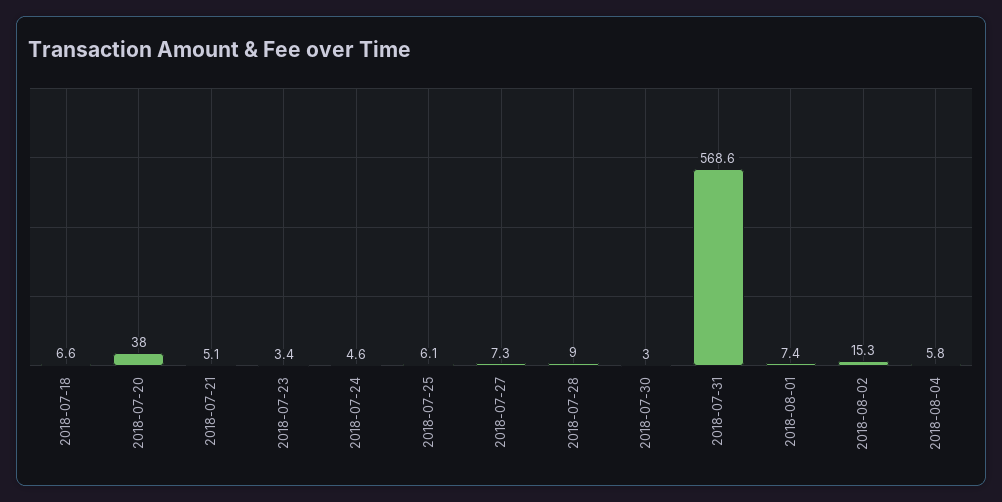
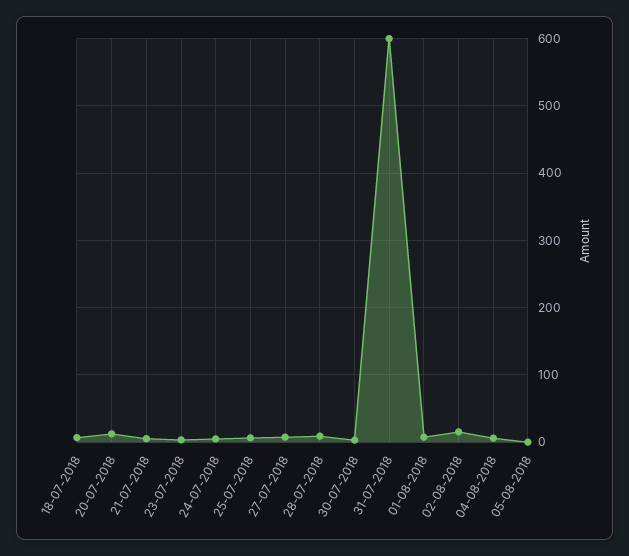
2018-07-20: 38 -> 10
2018-07-31: 568.6 -> 600
05-08-2018: none -> 0

